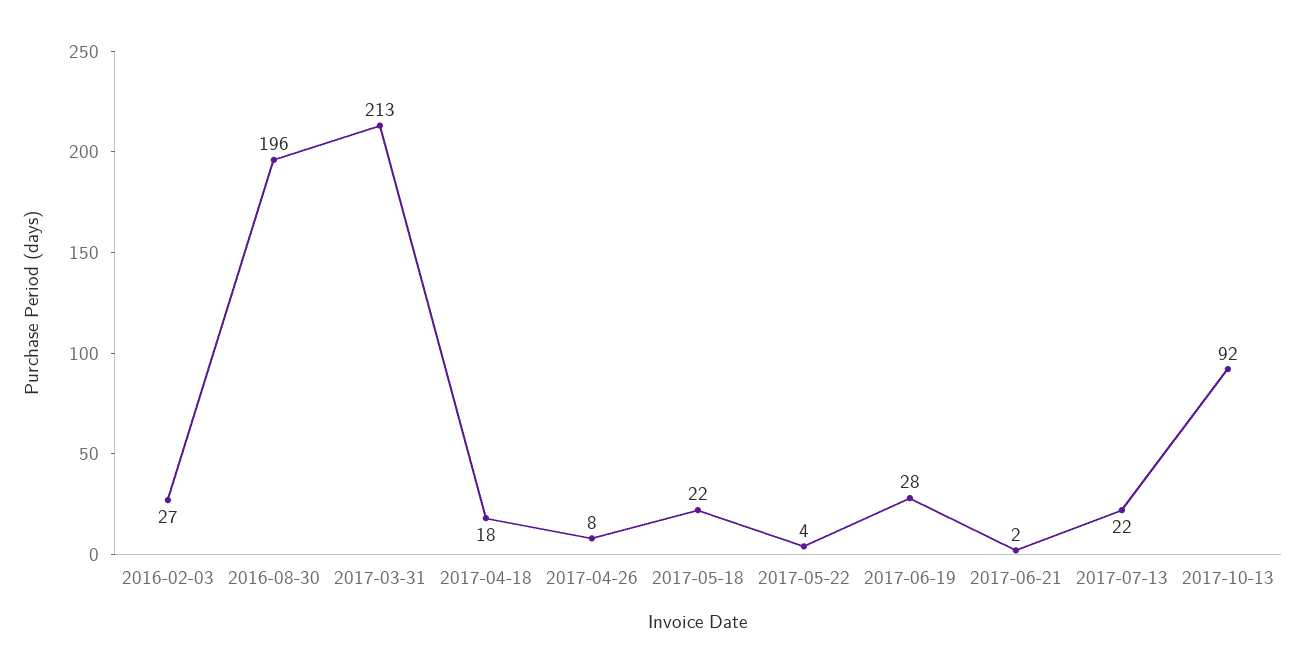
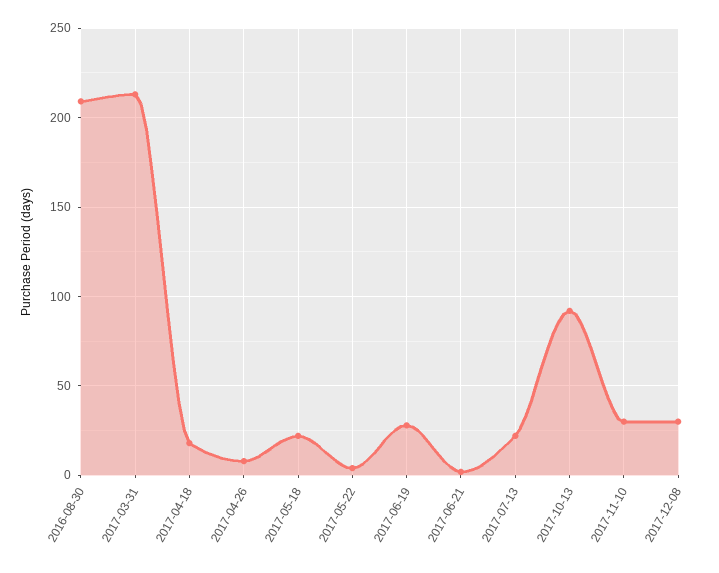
2016-02-03: 27 -> none
2016-08-30: 196 -> 210
2017-11-10: none -> 30
2017-12-08: none -> 30

